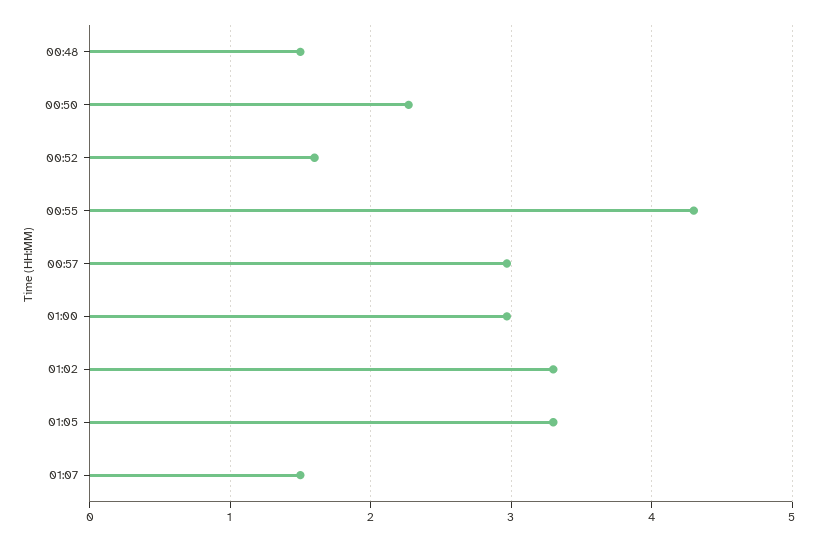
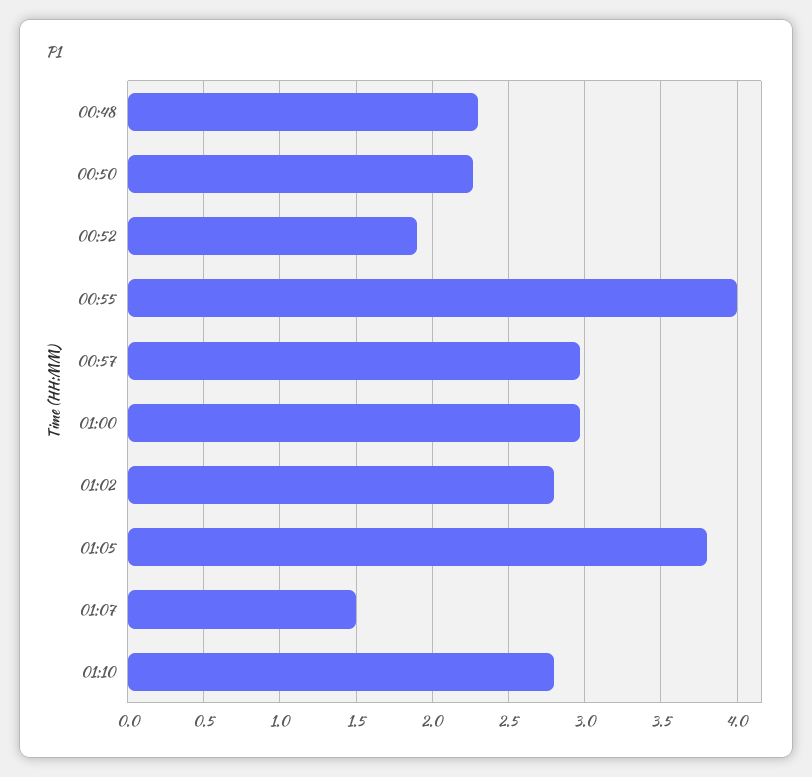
00:48: 1.5 -> 2.3
00:52: 1.6 -> 1.9
00:55: 4.3 -> 4
01:02: 3.3 -> 2.8
01:05: 3.3 -> 3.8
01:10: none -> 2.8

